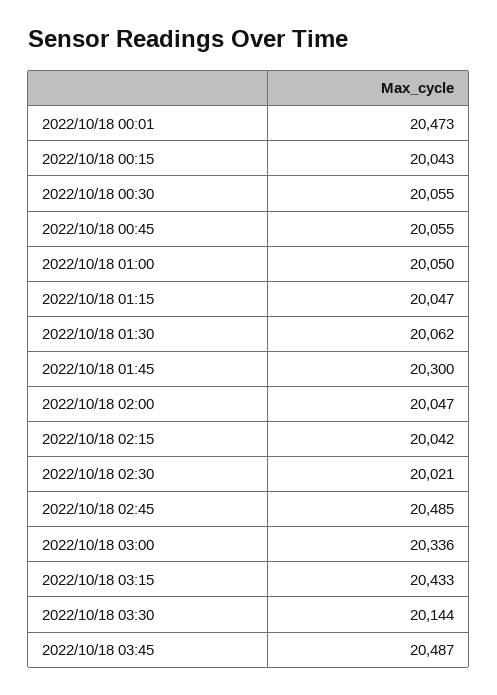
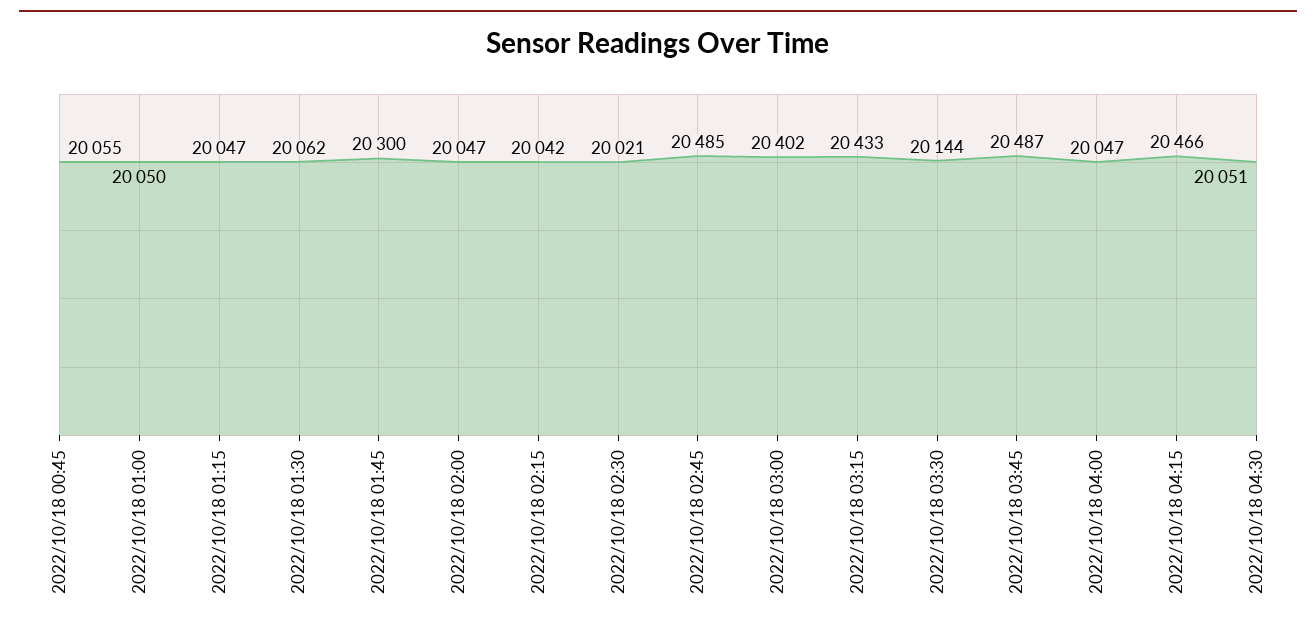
2022/10/18 00:01: 20473 -> none
2022/10/18 00:15: 20043 -> none
2022/10/18 00:30: 20055 -> none
2022/10/18 03:00: 20336 -> 20402
2022/10/18 04:00: none -> 20047
2022/10/18 04:15: none -> 20466
2022/10/18 04:30: none -> 20051

